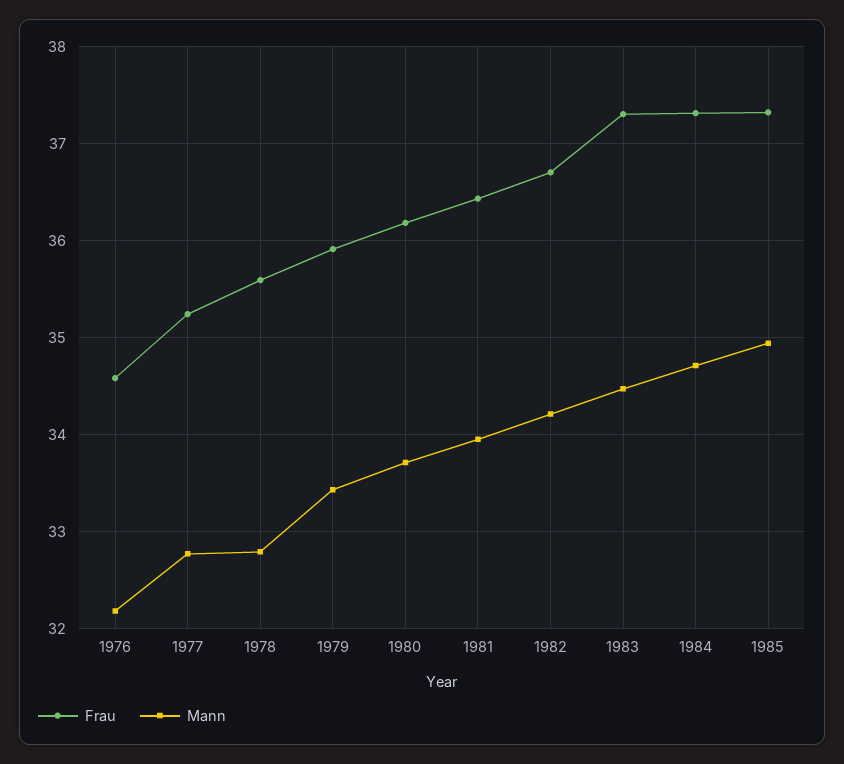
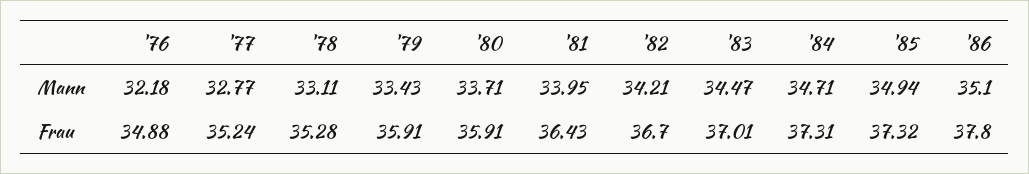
Frau, 1976: 34.6 -> 34.88
Frau, 1978: 35.6 -> 35.28
Mann, 1978: 32.8 -> 33.11
Frau, 1980: 36.2 -> 35.91
Frau, 1983: 37.3 -> 37.01
Mann, '86: none -> 35.1
Frau, '86: none -> 37.8

